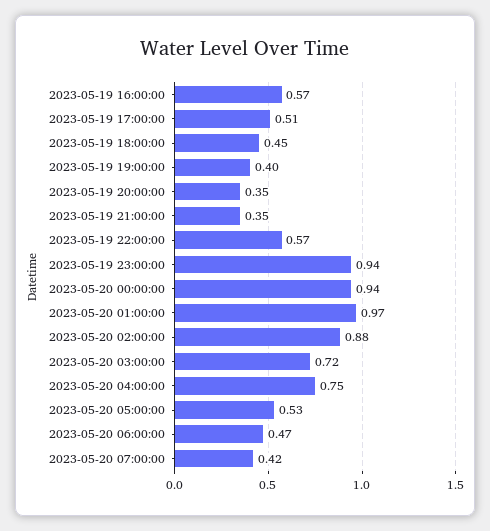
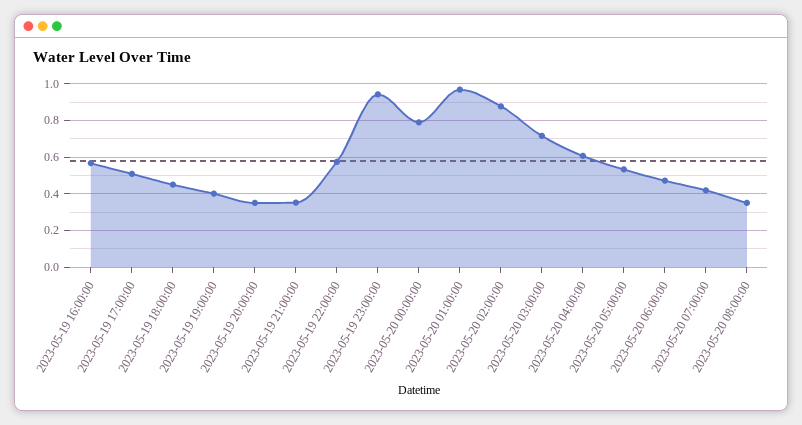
2023-05-20 00:00:00: 0.94 -> 0.8
2023-05-20 04:00:00: 0.75 -> 0.6
2023-05-20 08:00:00: none -> 0.35

